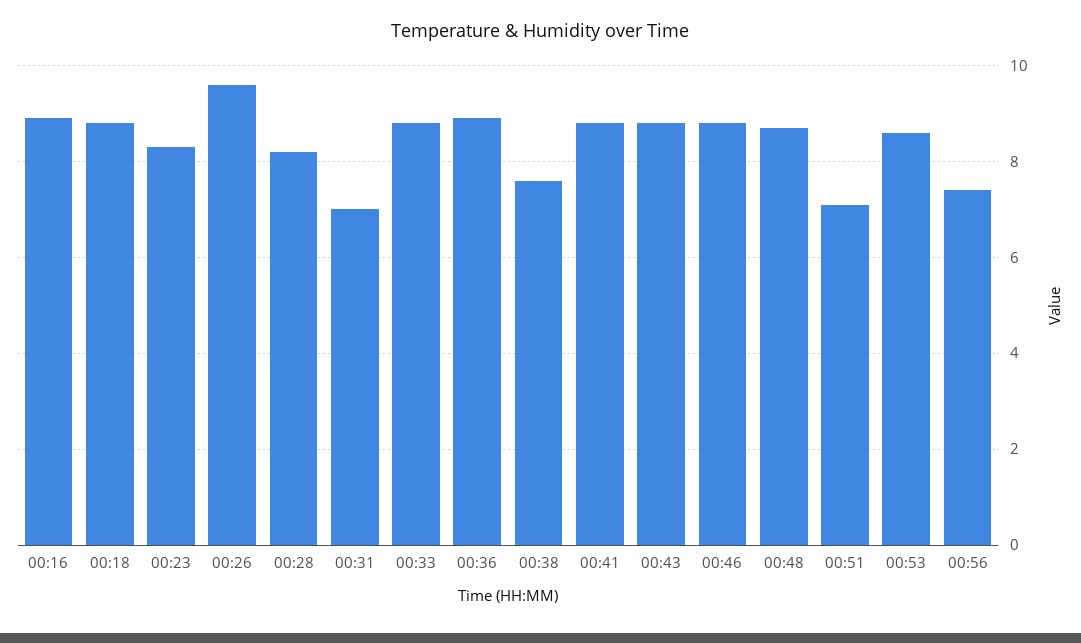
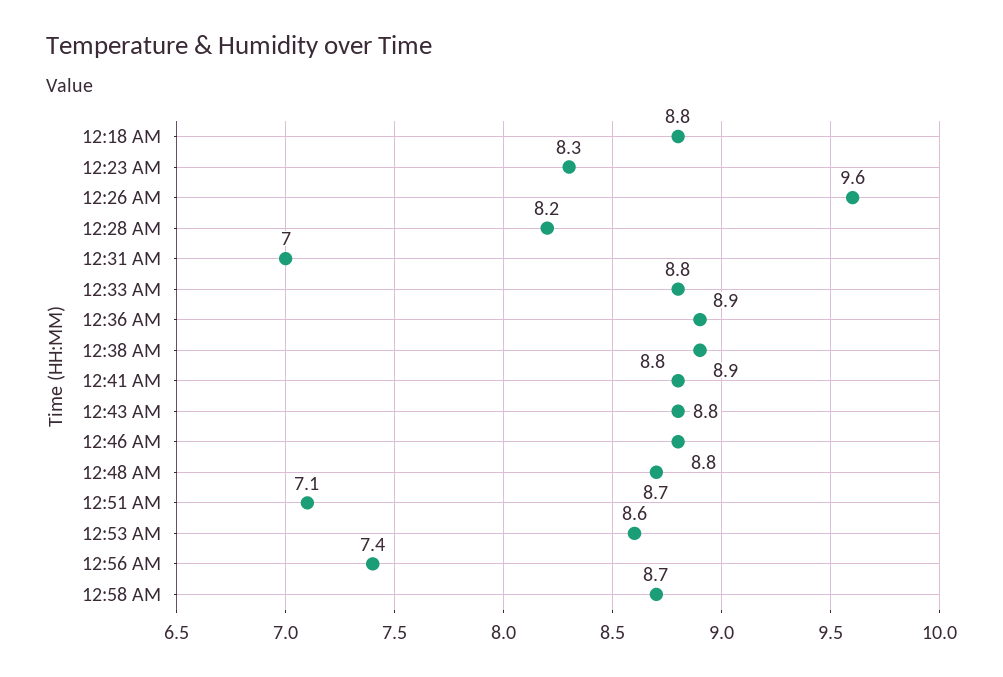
00:16: 9 -> none
00:38: 7.5 -> 8.9
12:58 AM: none -> 8.7

